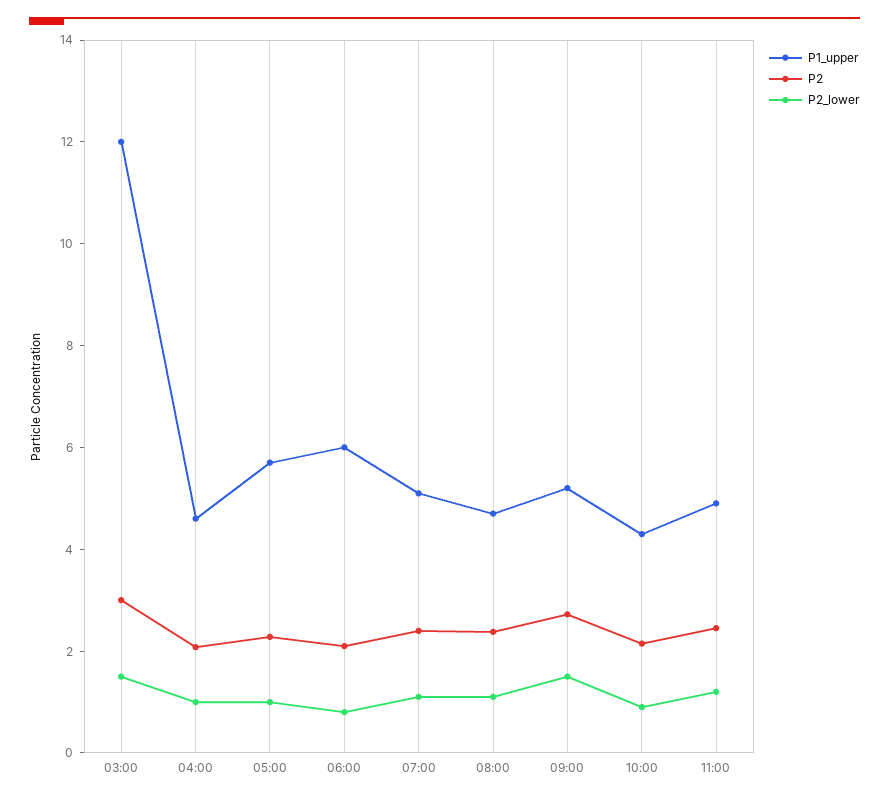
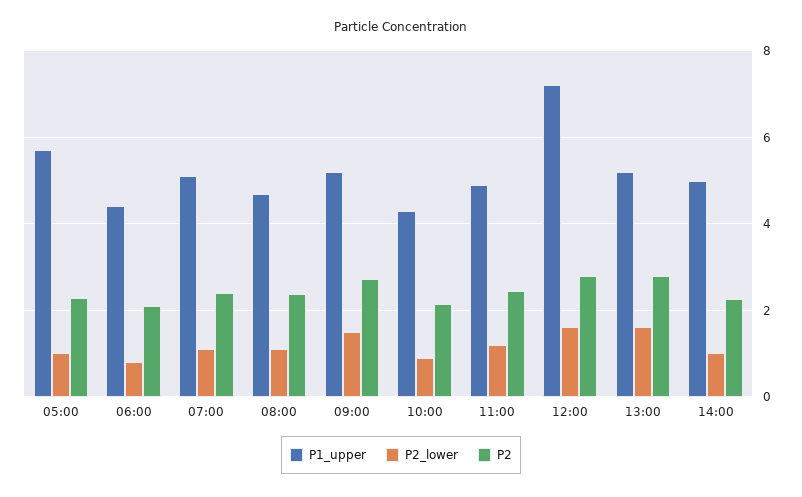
P1_upper, 03:00: 12 -> none
P2, 03:00: 3 -> none
P2_lower, 03:00: 1.5 -> none
P1_upper, 04:00: 4.5 -> none
P2, 04:00: 2 -> none
P2_lower, 04:00: 1 -> none
P1_upper, 06:00: 6 -> 4.4
P1_upper, 12:00: none -> 7.2
P2_lower, 12:00: none -> 1.6
P2, 12:00: none -> 2.8
P1_upper, 13:00: none -> 5.2
P2_lower, 13:00: none -> 1.6
P2, 13:00: none -> 2.8
P1_upper, 14:00: none -> 5
P2_lower, 14:00: none -> 1
P2, 14:00: none -> 2.2

